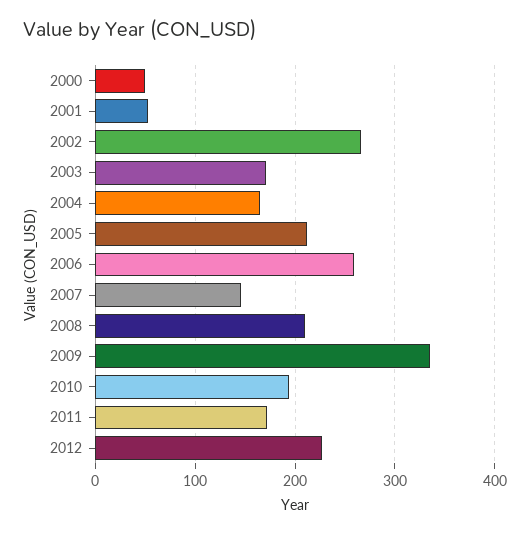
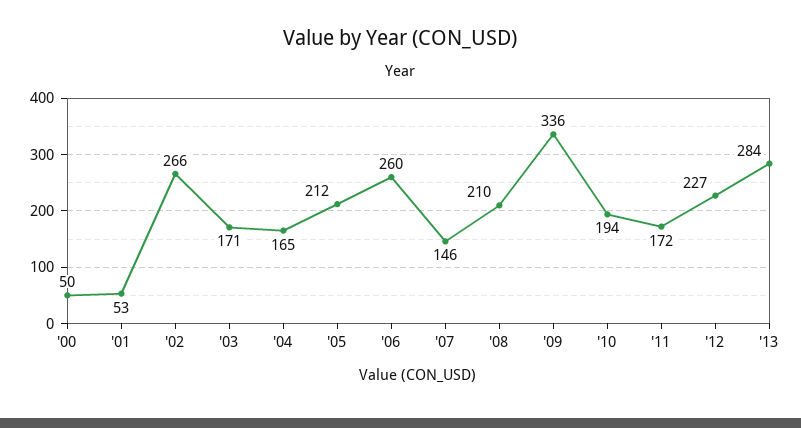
'13: none -> 284

